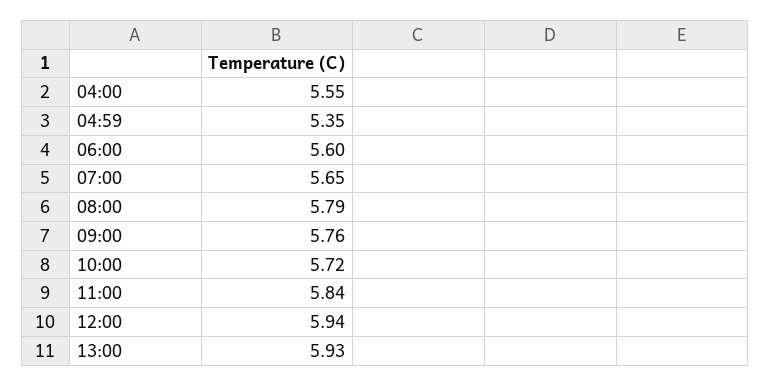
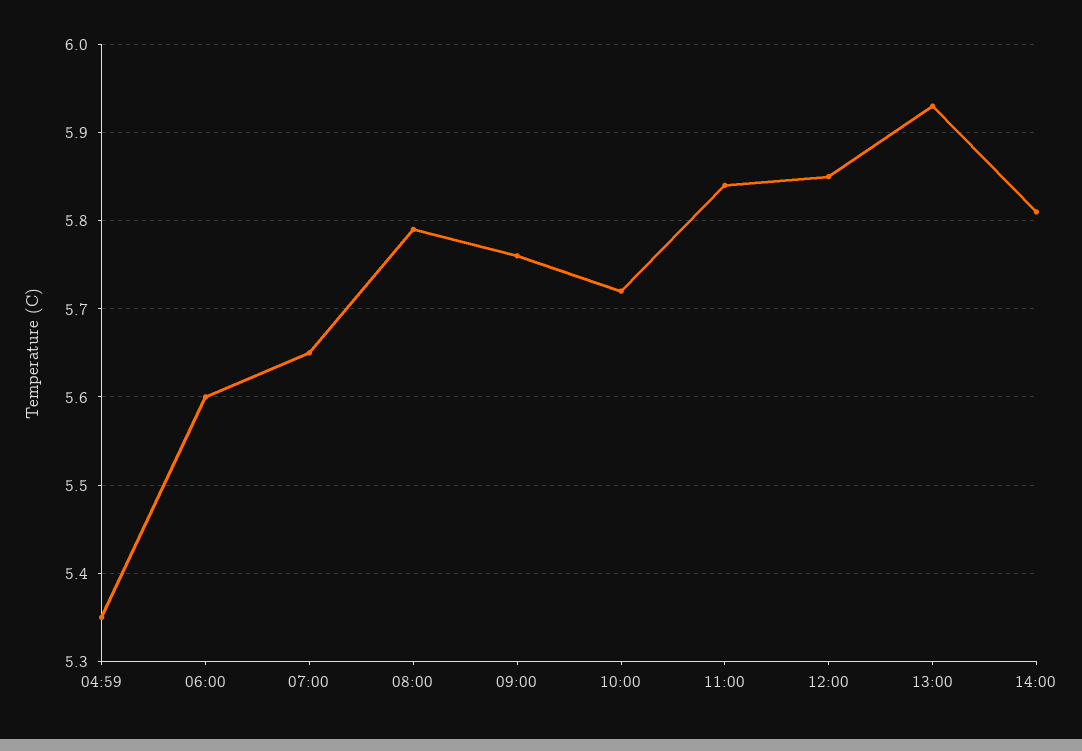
04:00: 5.55 -> none
12:00: 5.94 -> 5.85
14:00: none -> 5.81

